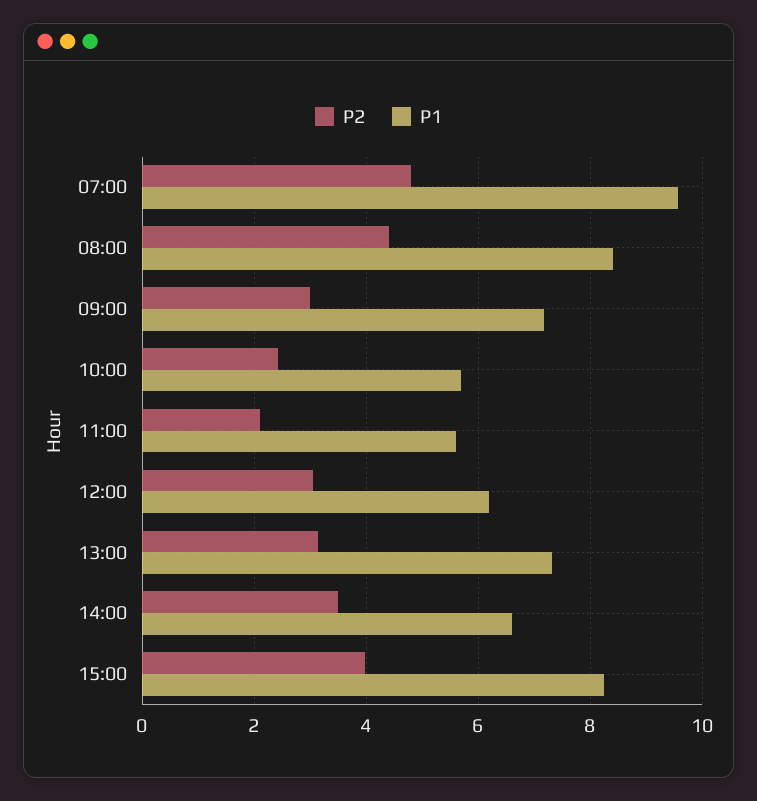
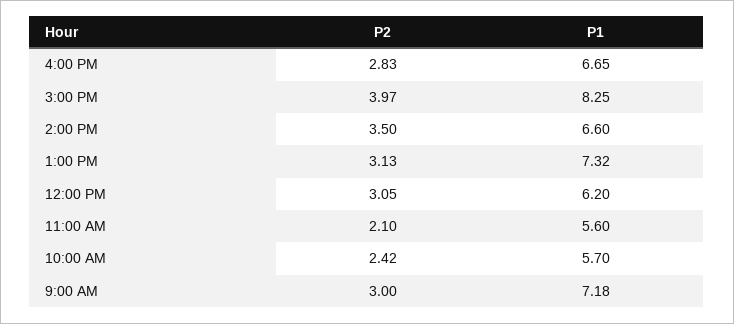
P2, 07:00: 4.8 -> none
P1, 07:00: 9.6 -> none
P2, 08:00: 4.4 -> none
P1, 08:00: 8.4 -> none
P2, 4:00 PM: none -> 2.83
P1, 4:00 PM: none -> 6.65

